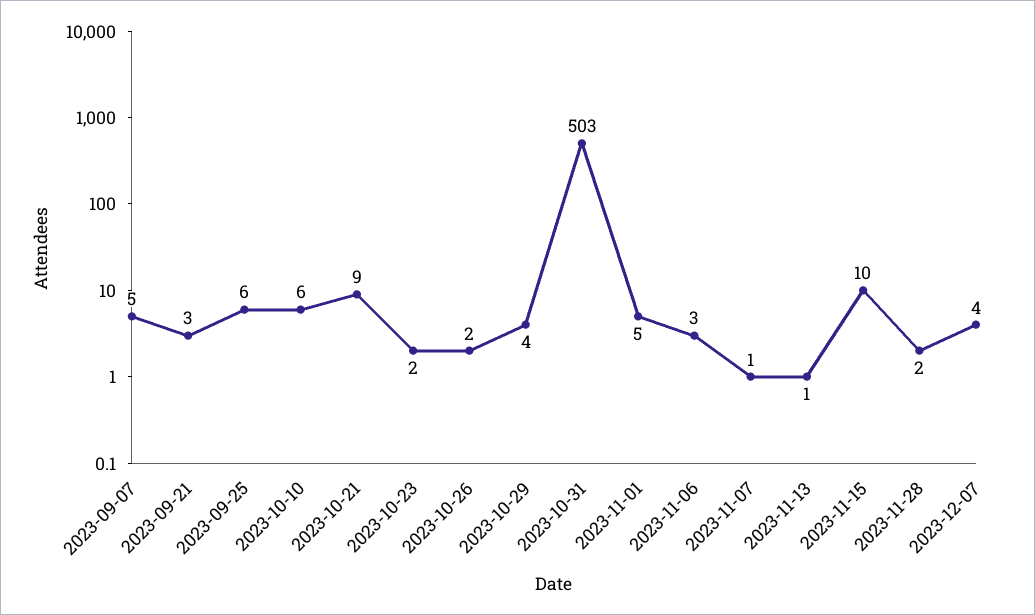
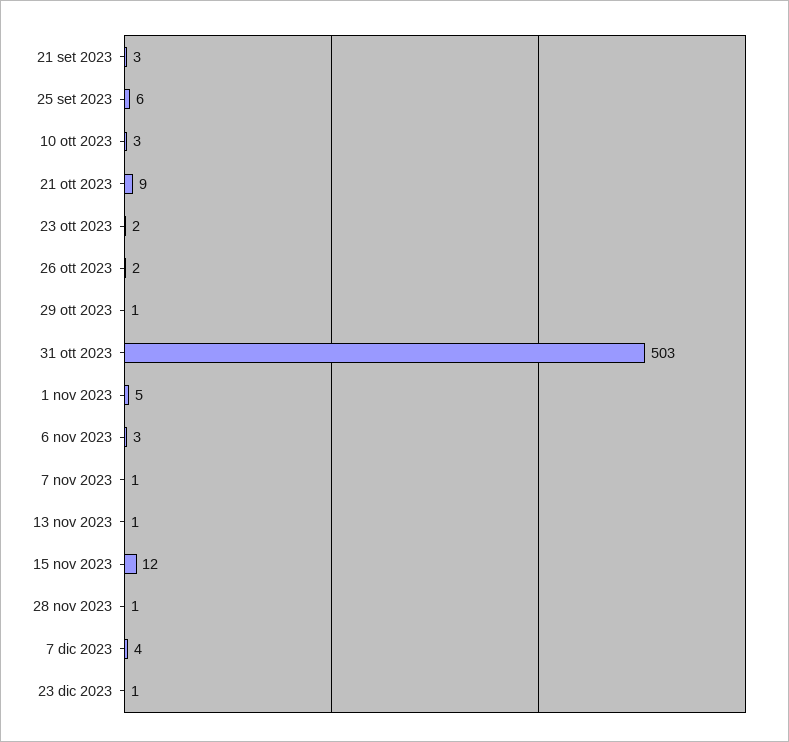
2023-09-07: 5 -> none
2023-10-10: 6 -> 3
2023-10-29: 4 -> 1
2023-11-15: 10 -> 12
2023-11-28: 2 -> 1
23 dic 2023: none -> 1

